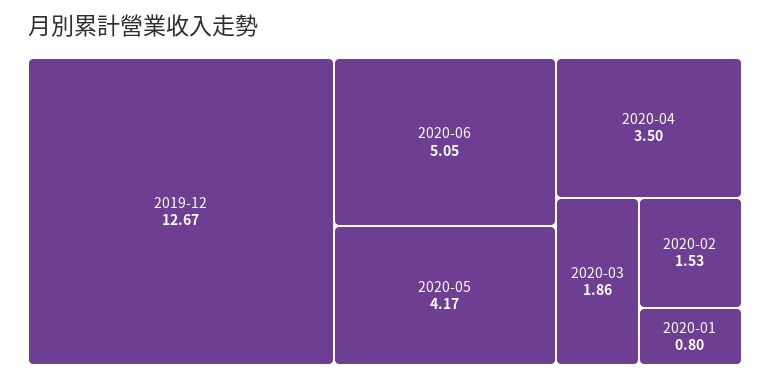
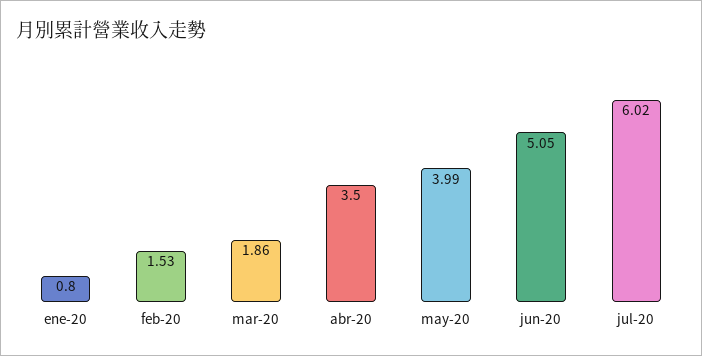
2019-12: 12.67 -> none
2020-05: 4.17 -> 3.99
jul-20: none -> 6.02

